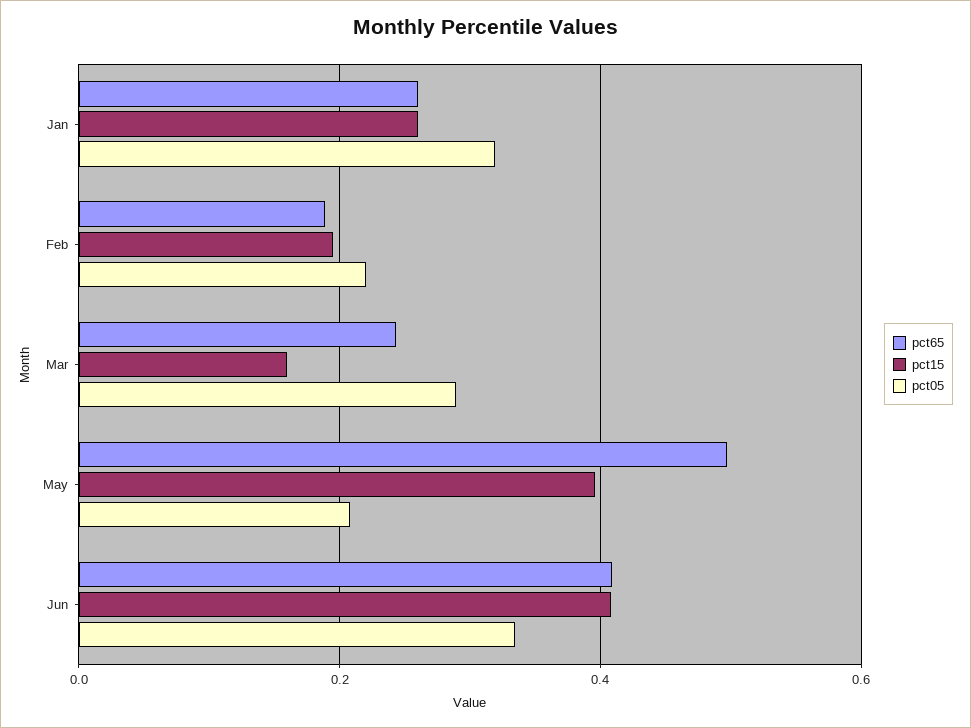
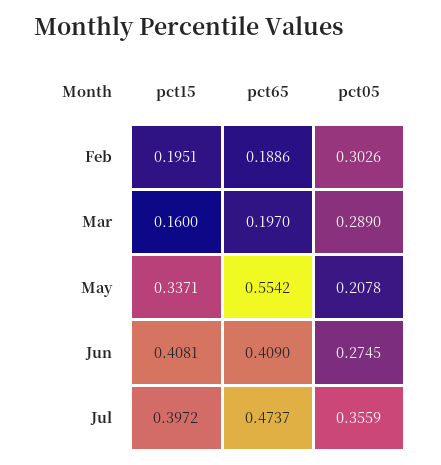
pct65, Jan: 0.26 -> none
pct15, Jan: 0.26 -> none
pct05, Jan: 0.32 -> none
pct05, Feb: 0.22 -> 0.3026
pct65, Mar: 0.24 -> 0.197
pct65, May: 0.5 -> 0.5542
pct15, May: 0.4 -> 0.3371
pct05, Jun: 0.34 -> 0.2745
pct15, Jul: none -> 0.3972
pct65, Jul: none -> 0.4737
pct05, Jul: none -> 0.3559

